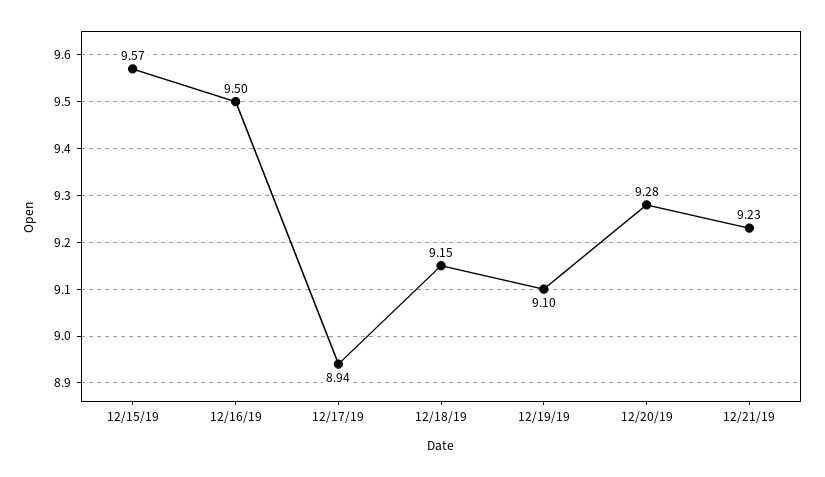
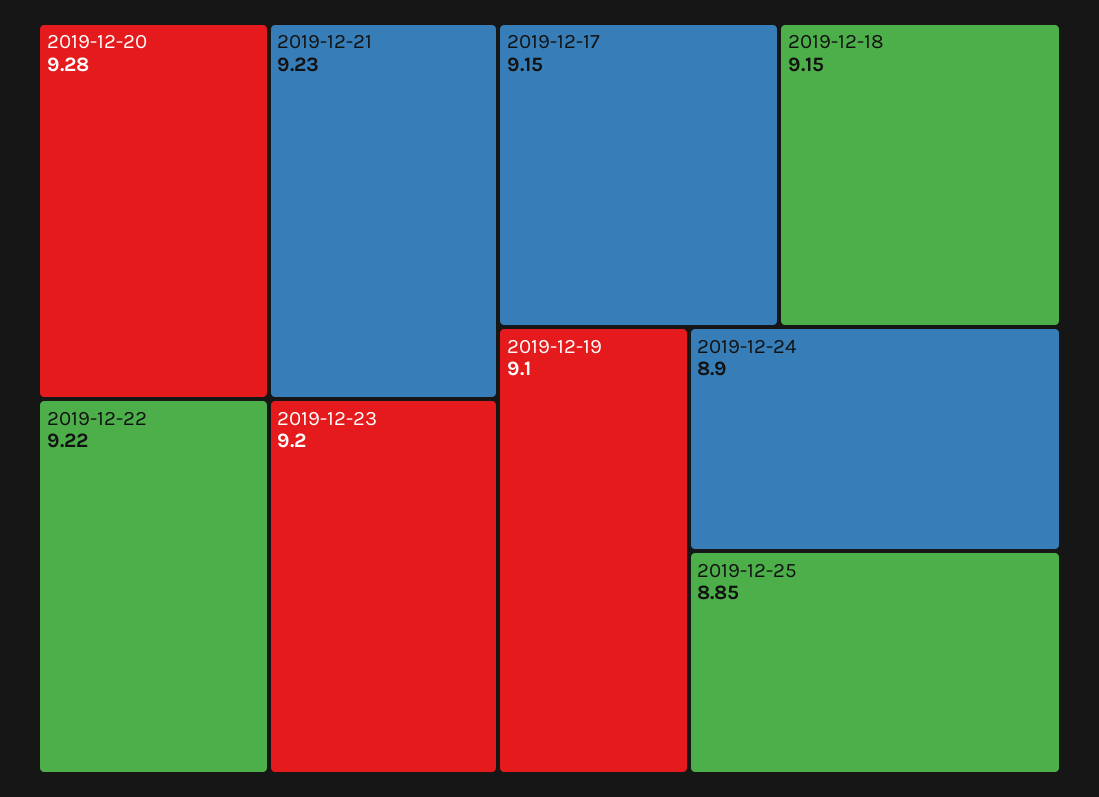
12/15/19: 9.57 -> none
12/16/19: 9.5 -> none
12/17/19: 8.94 -> 9.15
2019-12-22: none -> 9.22
2019-12-23: none -> 9.2
2019-12-24: none -> 8.9
2019-12-25: none -> 8.85

